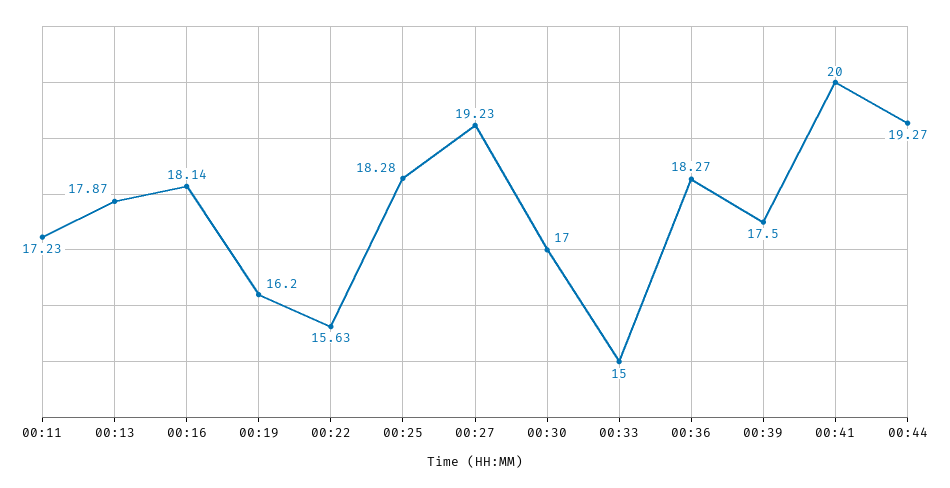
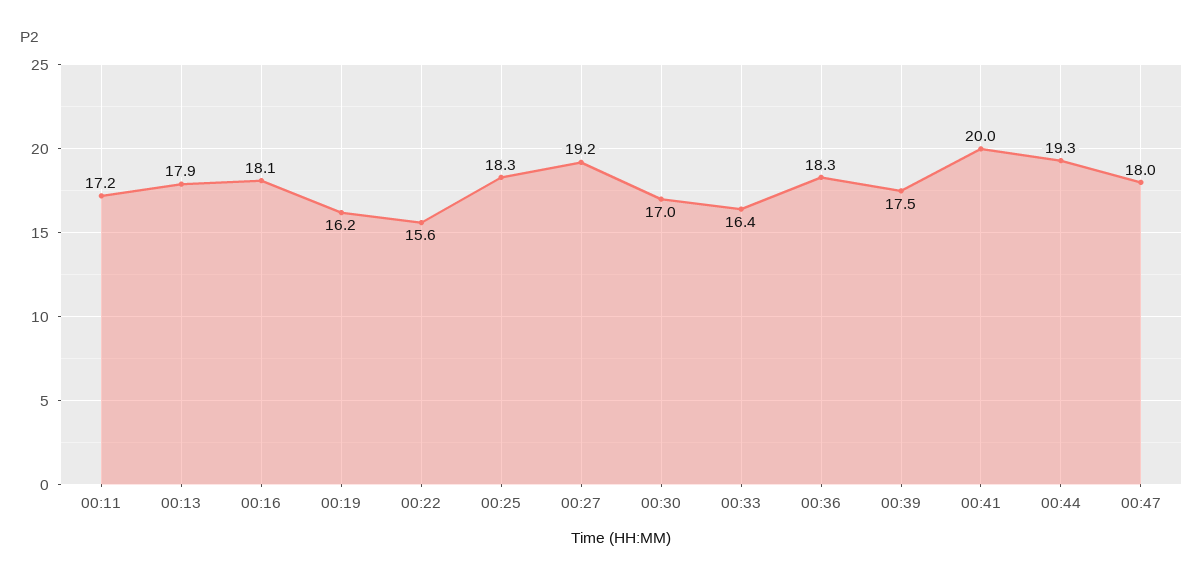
00:33: 15 -> 16.4
00:47: none -> 18

